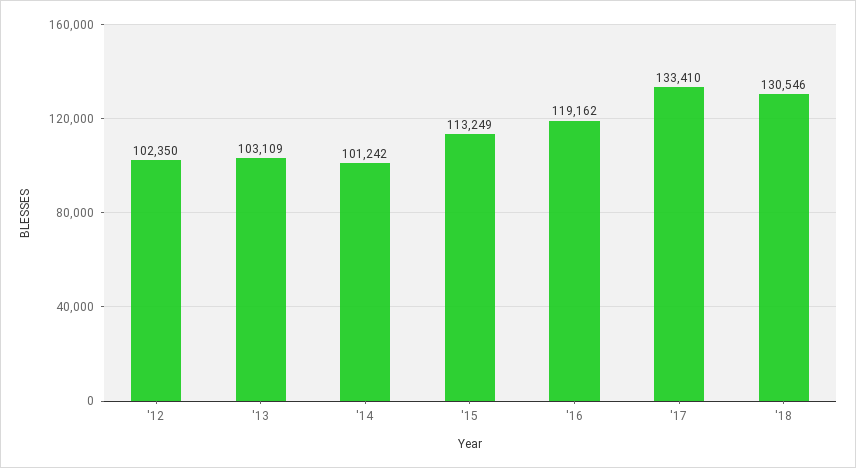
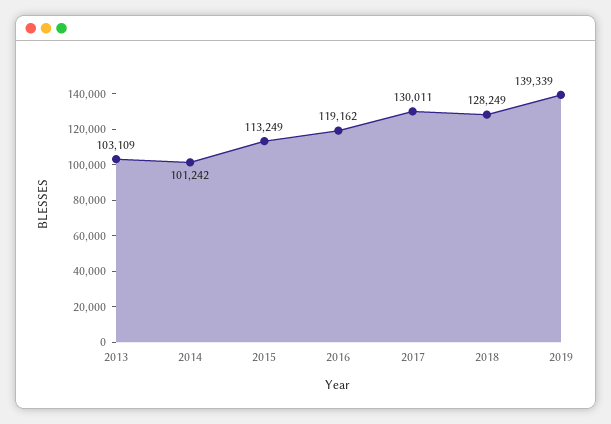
'12: 102350 -> none
'17: 133410 -> 130011
'18: 130546 -> 128249
2019: none -> 139339

